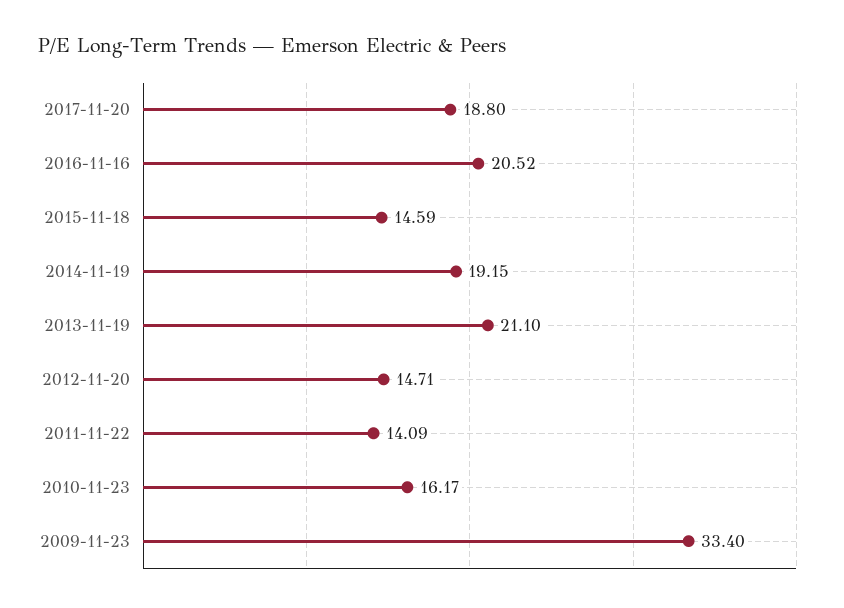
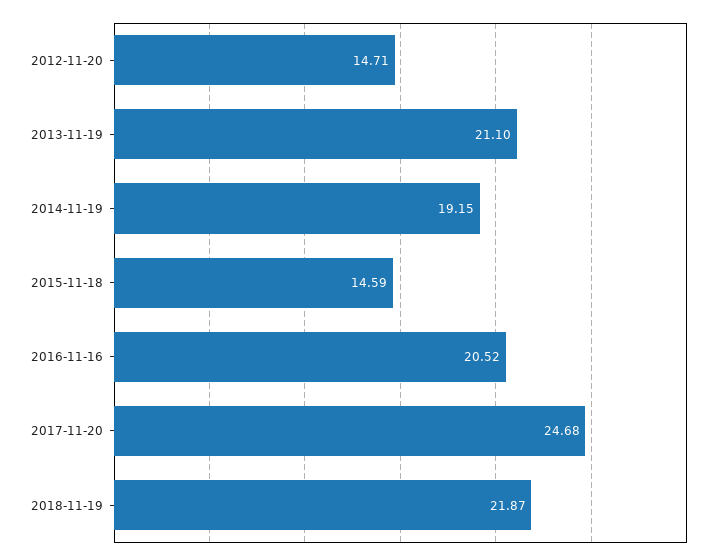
2017-11-20: 18.8 -> 24.68
2011-11-22: 14.09 -> none
2010-11-23: 16.17 -> none
2009-11-23: 33.4 -> none
2018-11-19: none -> 21.87

